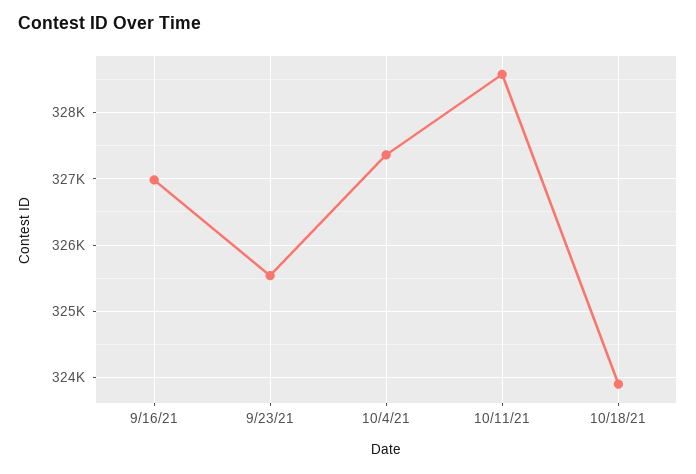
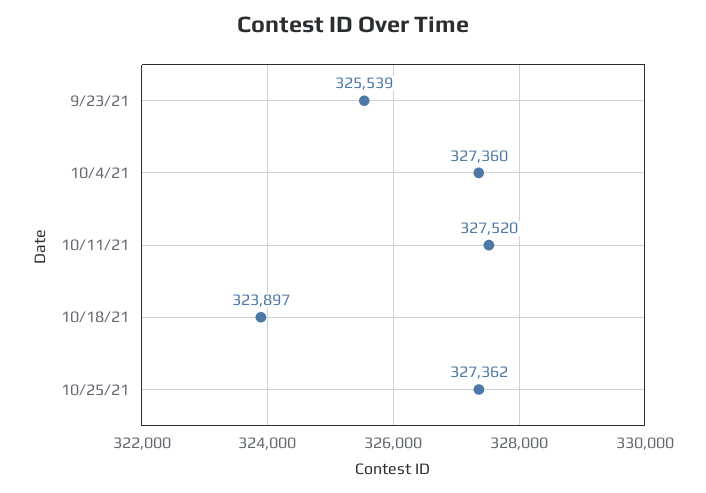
9/16/21: 327000 -> none
10/11/21: 328600 -> 327520
10/25/21: none -> 327362

